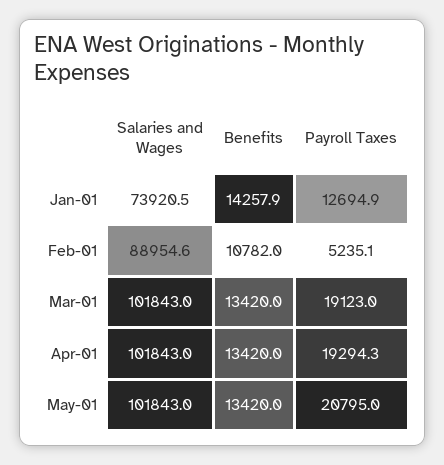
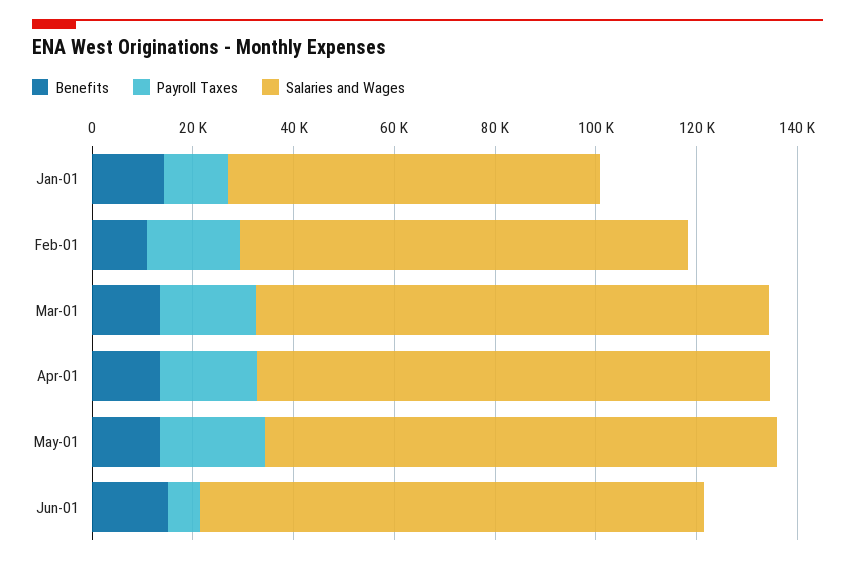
Payroll Taxes, Feb-01: 5235.1 -> 20000
Benefits, Jun-01: none -> 15000
Payroll Taxes, Jun-01: none -> 5000
Salaries and Wages, Jun-01: none -> 100000

